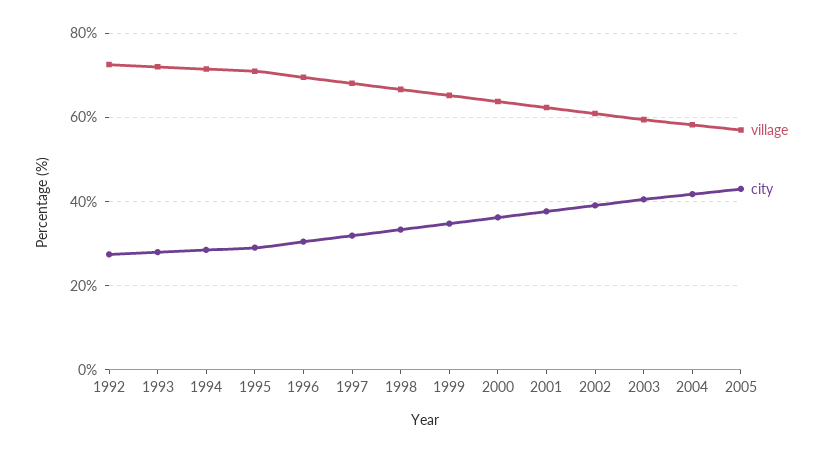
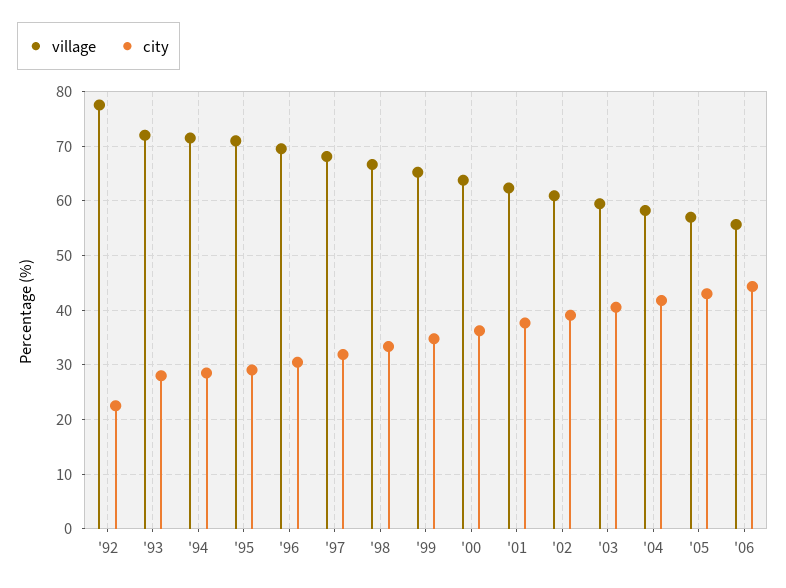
village, 1992: 72 -> 78
city, 1992: 28 -> 22
village, '06: none -> 56
city, '06: none -> 44

